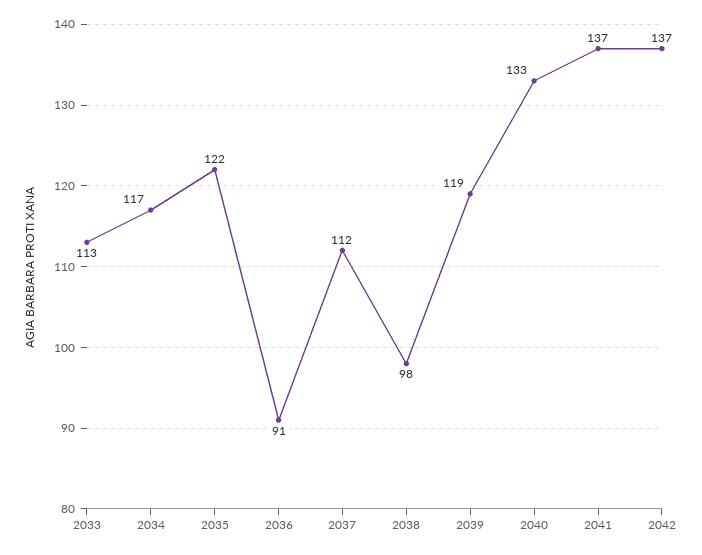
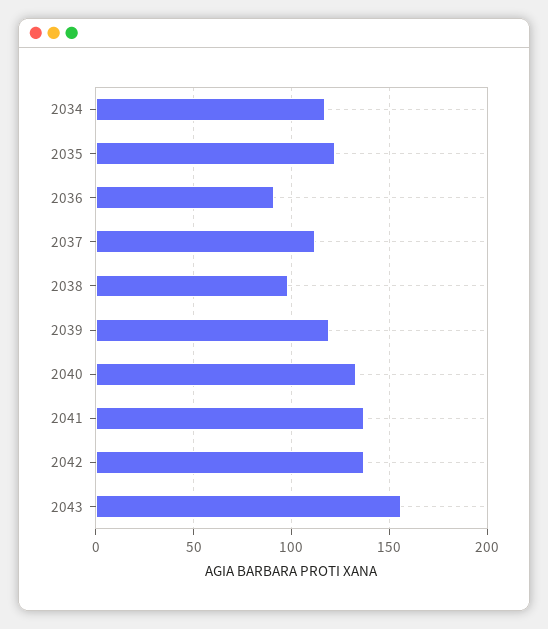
2033: 113 -> none
2043: none -> 155

